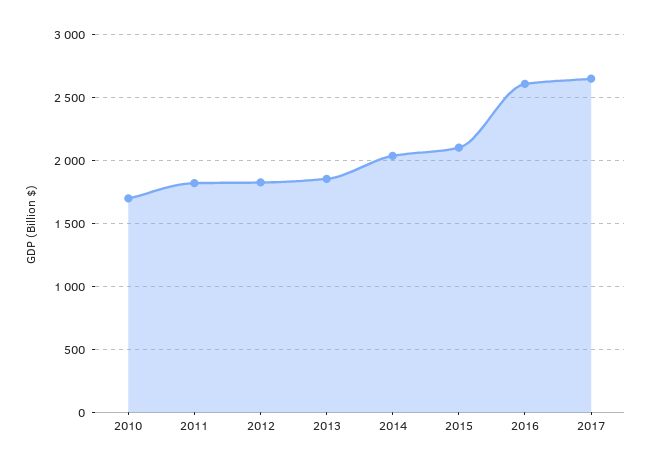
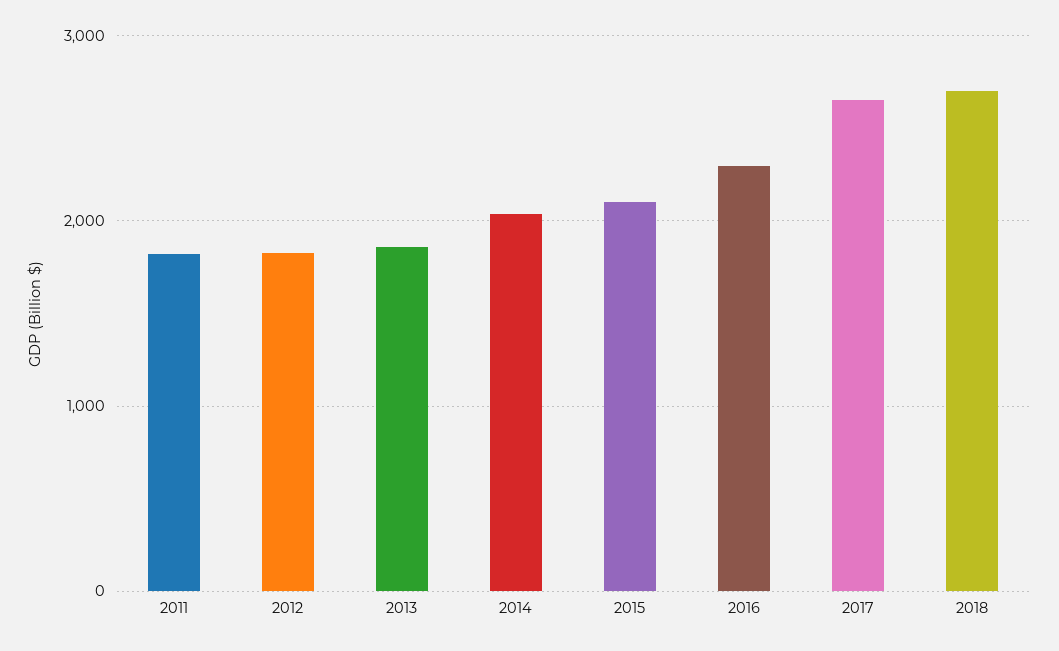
2010: 1700 -> none
2016: 2600 -> 2300
2018: none -> 2700

